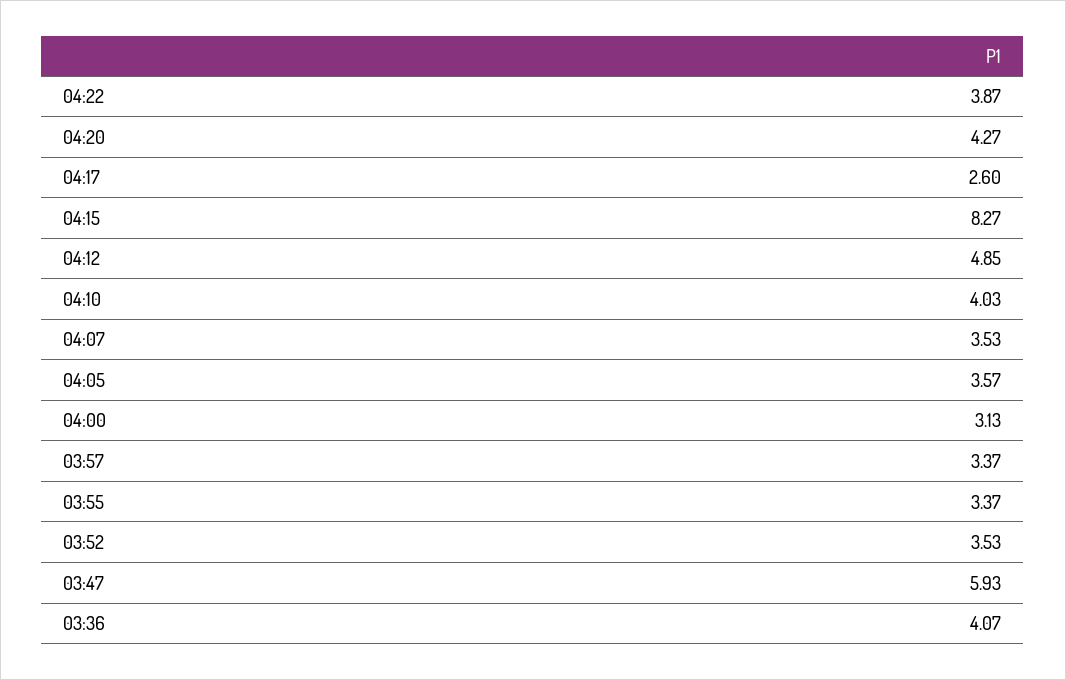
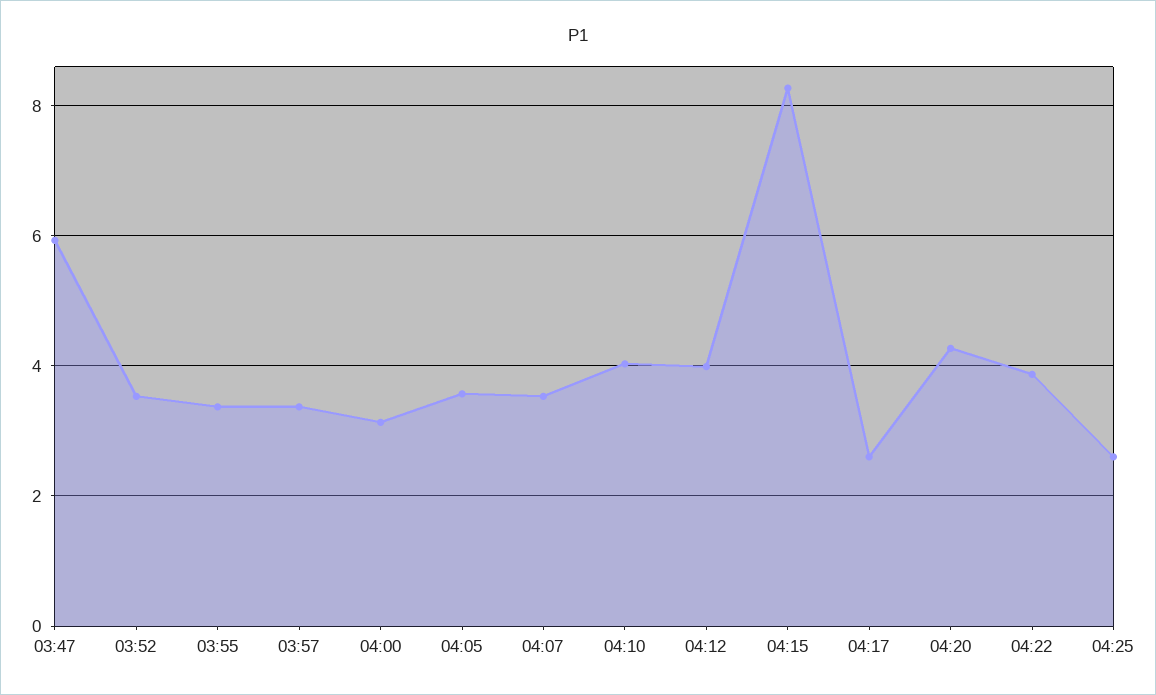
04:12: 4.85 -> 4
03:36: 4.07 -> none
04:25: none -> 2.6

